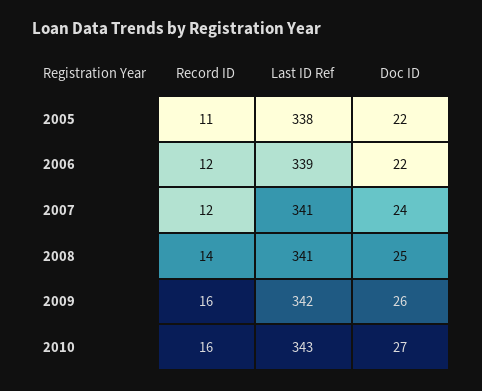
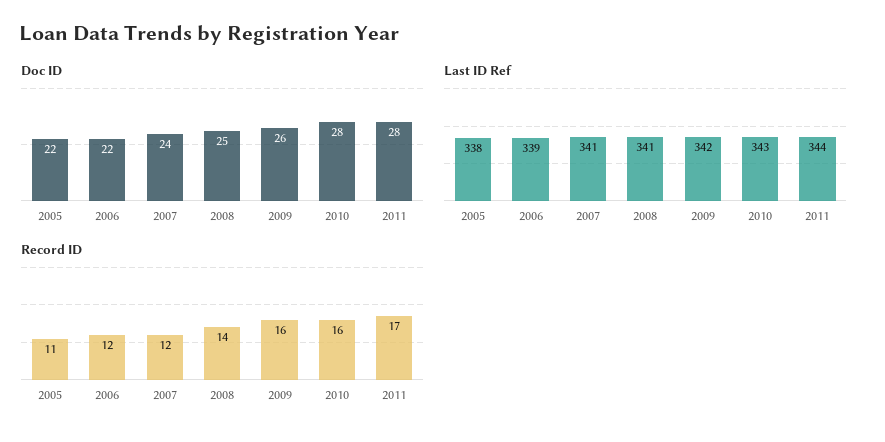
Doc ID, 2010: 27 -> 28
Doc ID, 2011: none -> 28
Last ID Ref, 2011: none -> 344
Record ID, 2011: none -> 17

